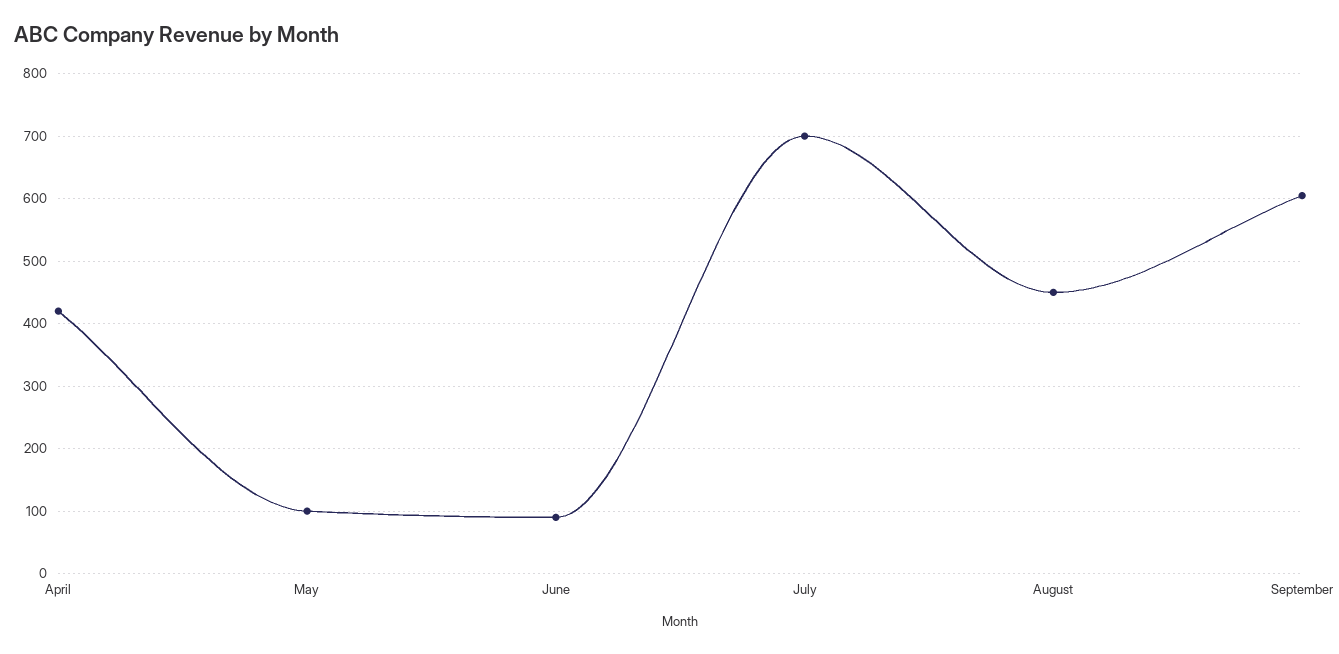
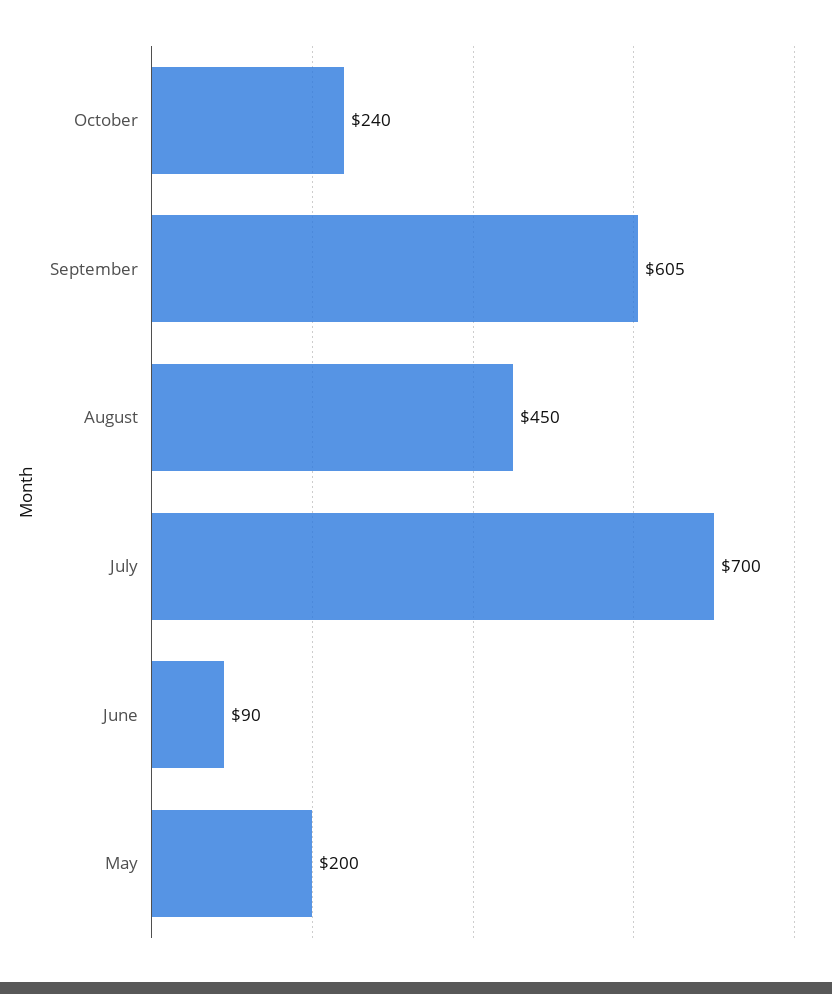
April: 420 -> none
May: 100 -> 200
October: none -> 240

